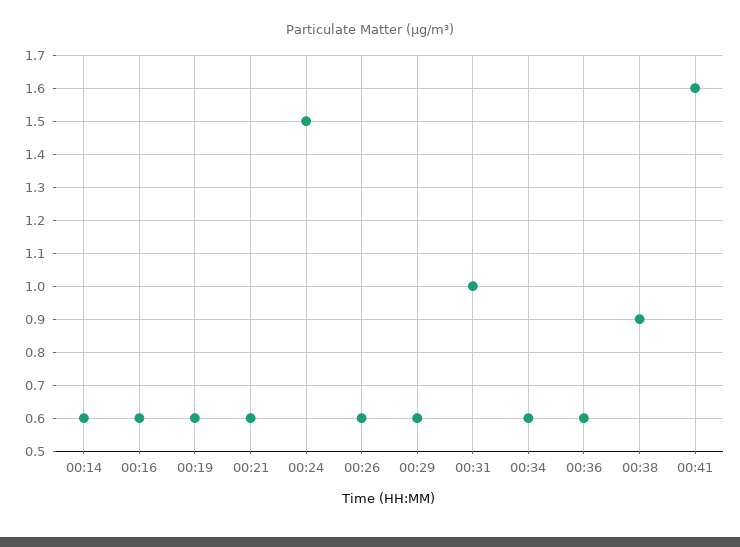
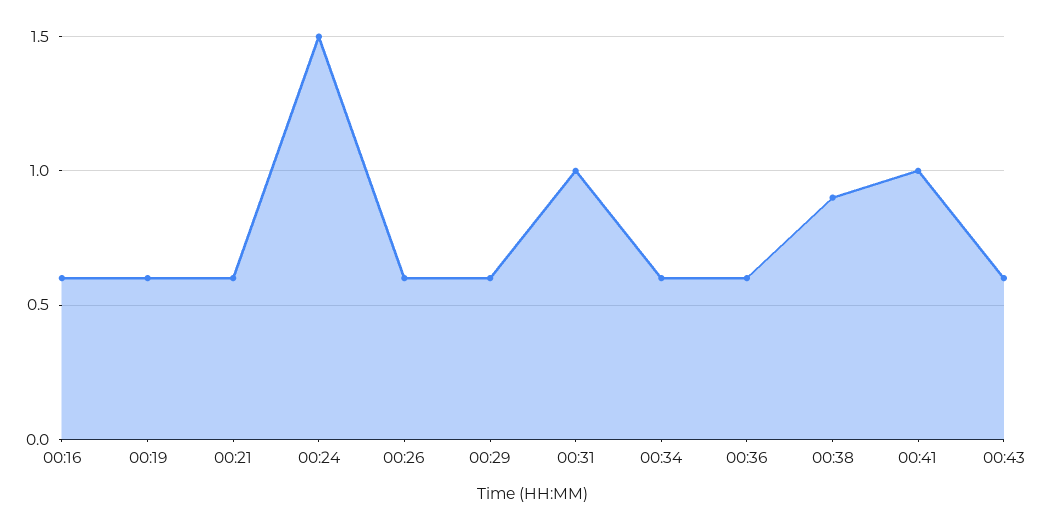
00:14: 0.6 -> none
00:41: 1.6 -> 1
00:43: none -> 0.6

